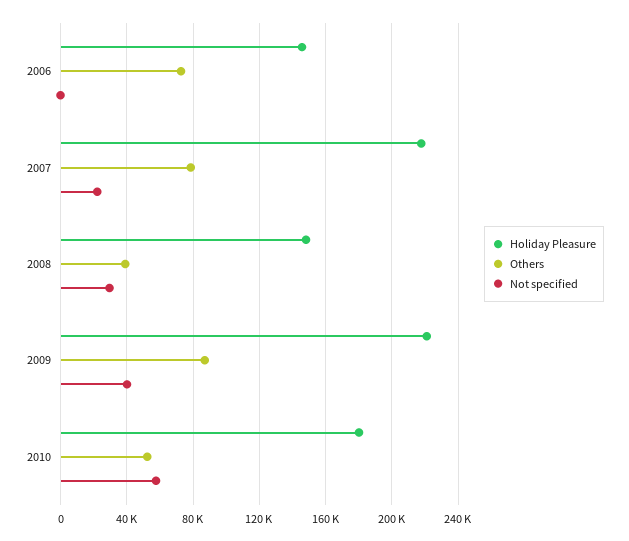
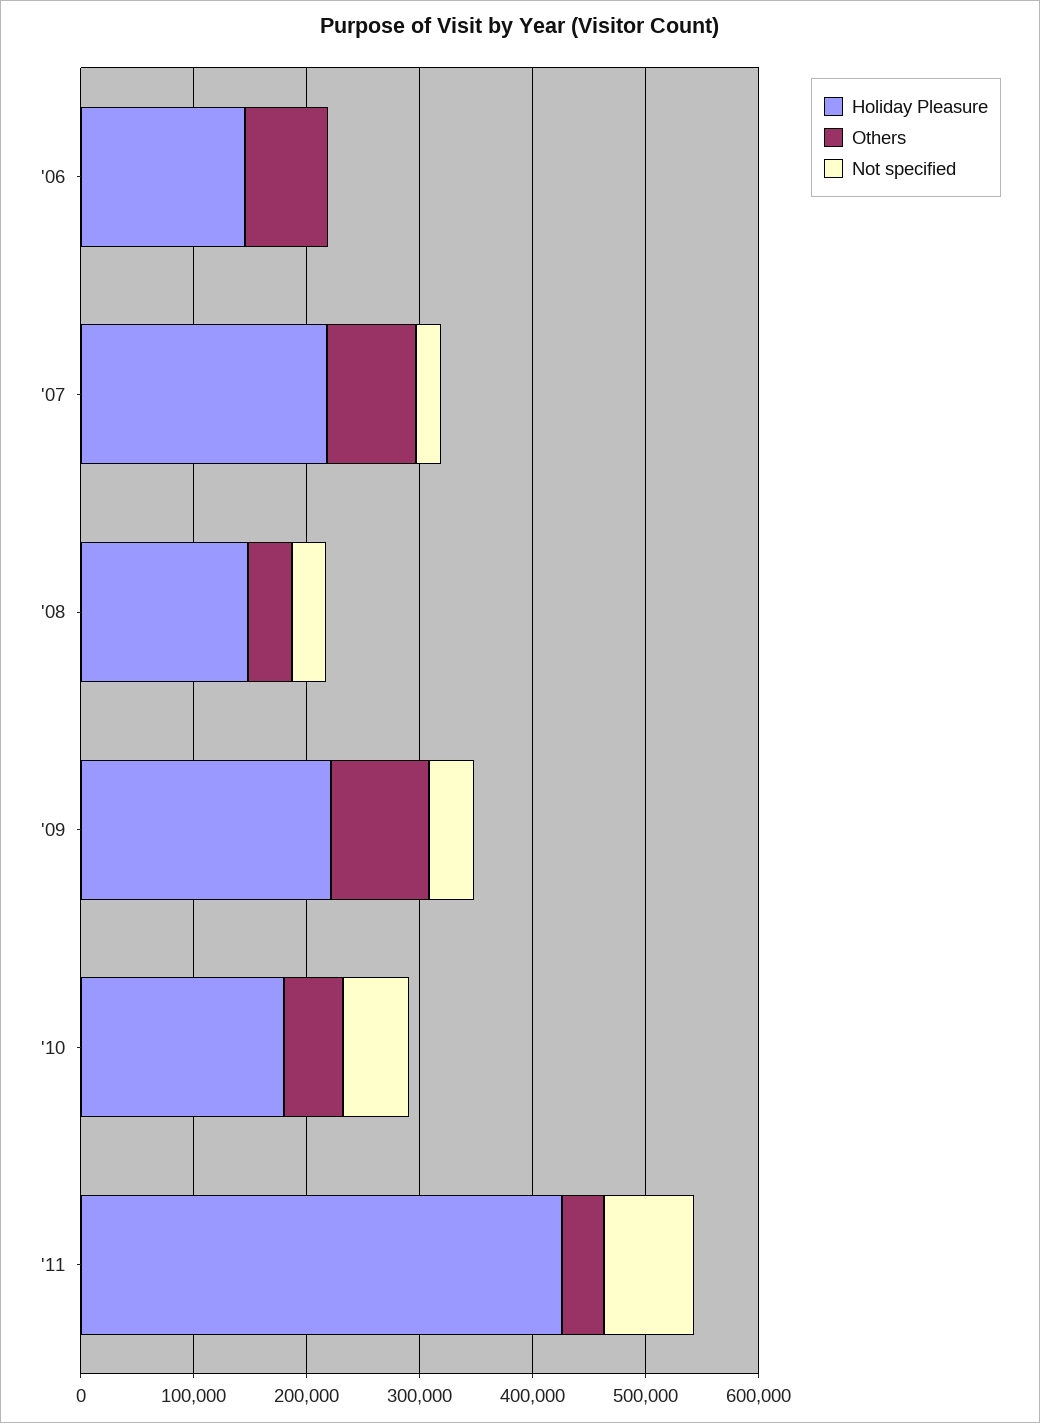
Holiday Pleasure, '11: none -> 420000
Others, '11: none -> 40000
Not specified, '11: none -> 80000

